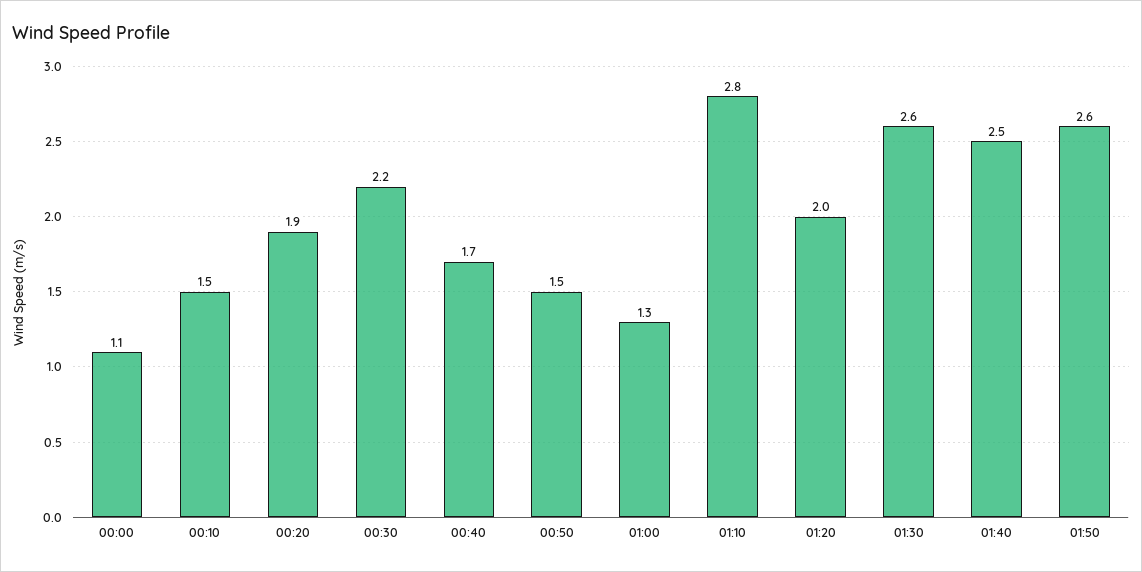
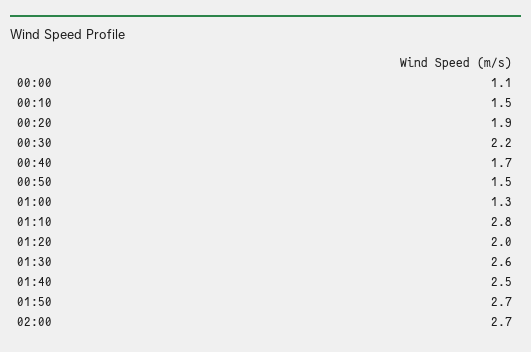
01:50: 2.6 -> 2.7
02:00: none -> 2.7

